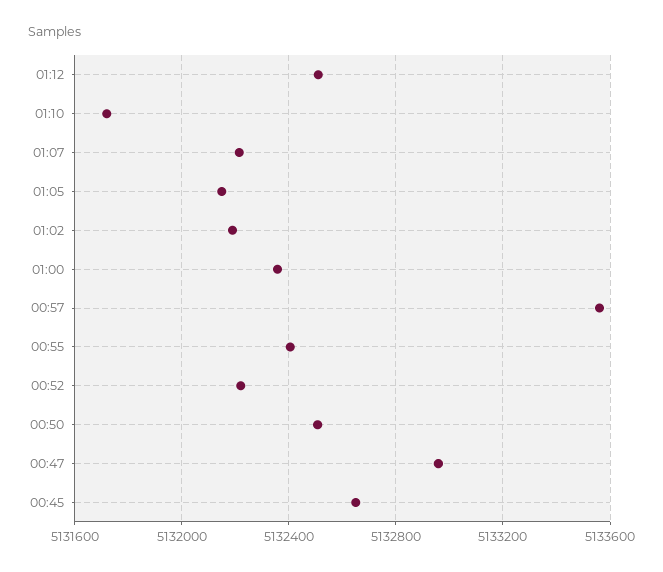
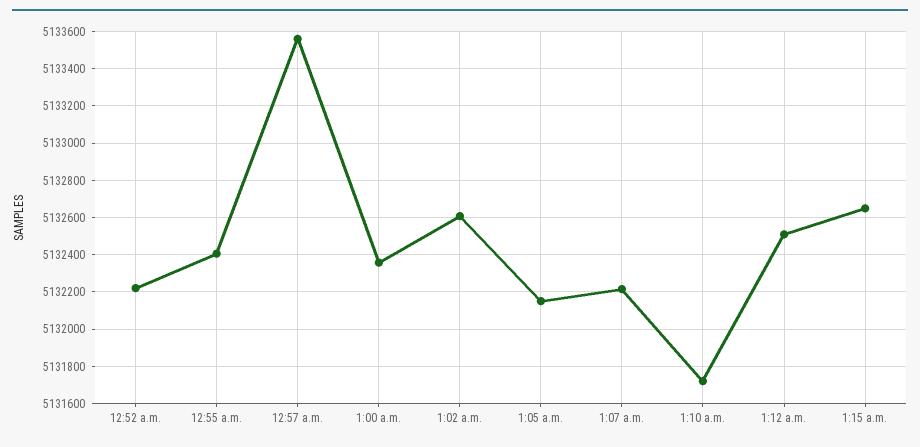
01:02: 5132200 -> 5132600
00:50: 5132500 -> none
00:47: 5132950 -> none
00:45: 5132650 -> none
1:15 a.m.: none -> 5132650

